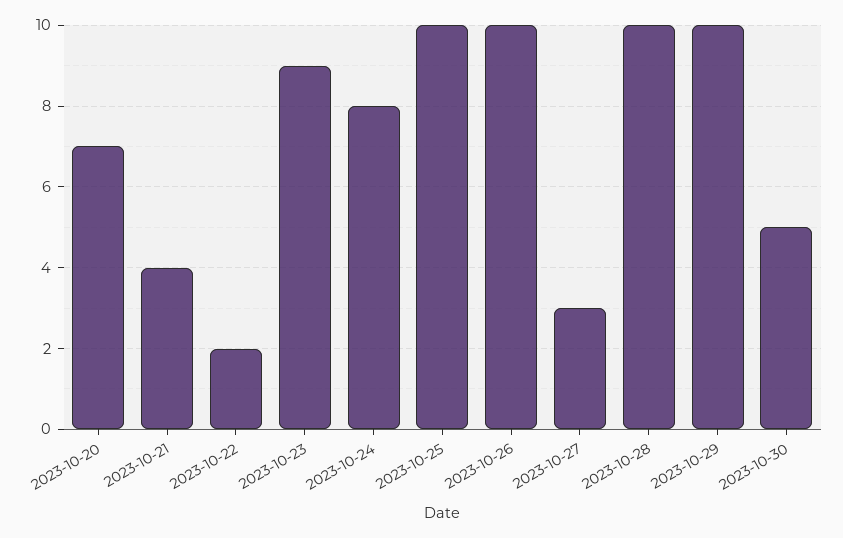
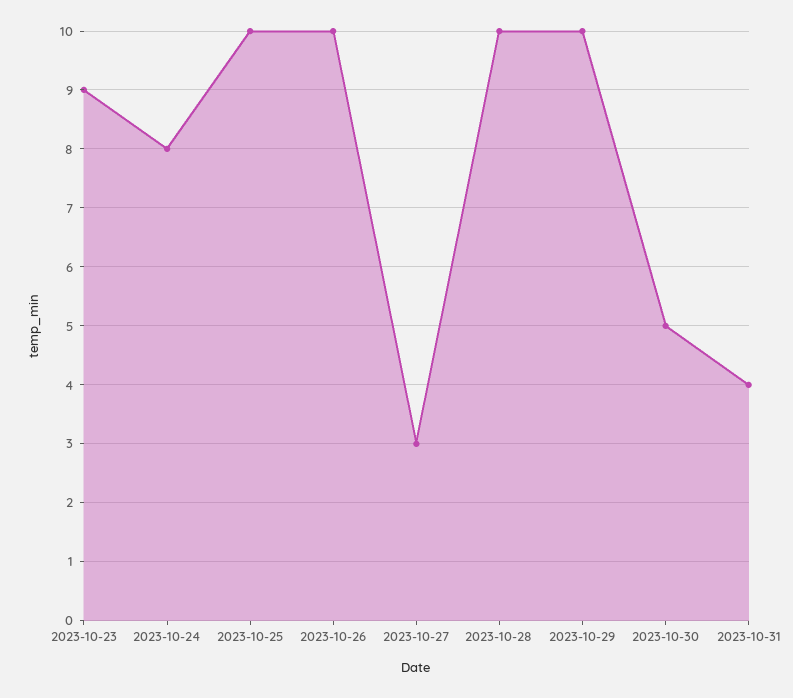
2023-10-20: 7 -> none
2023-10-21: 4 -> none
2023-10-22: 2 -> none
2023-10-31: none -> 4

